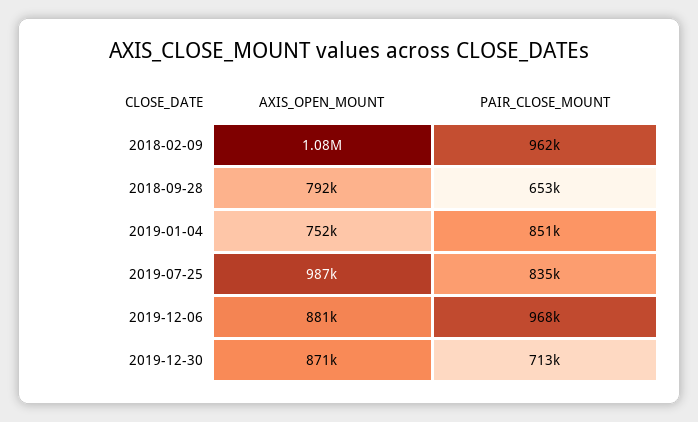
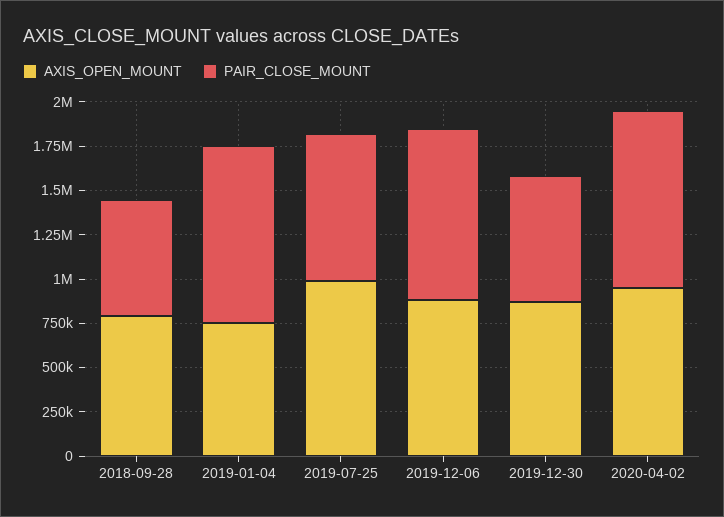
AXIS_OPEN_MOUNT, 2018-02-09: 1080000 -> none
PAIR_CLOSE_MOUNT, 2018-02-09: 962000 -> none
PAIR_CLOSE_MOUNT, 2019-01-04: 851000 -> 1000000
AXIS_OPEN_MOUNT, 2020-04-02: none -> 950000
PAIR_CLOSE_MOUNT, 2020-04-02: none -> 1000000

